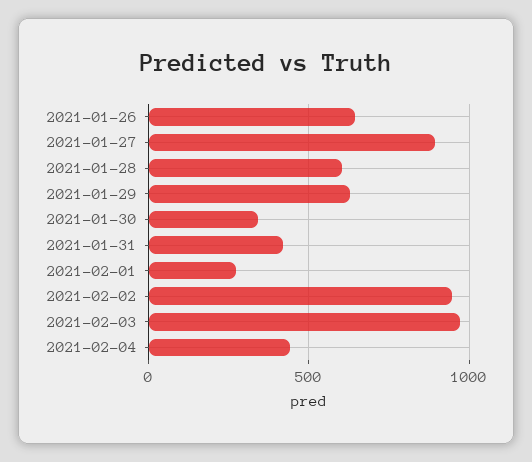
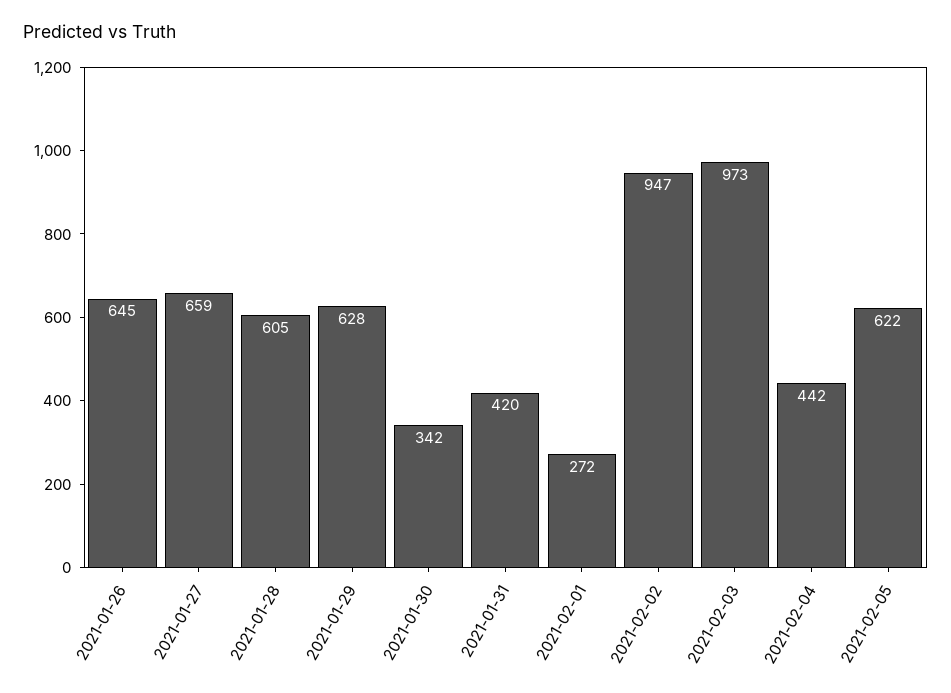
2021-01-27: 900 -> 659
2021-02-05: none -> 622

